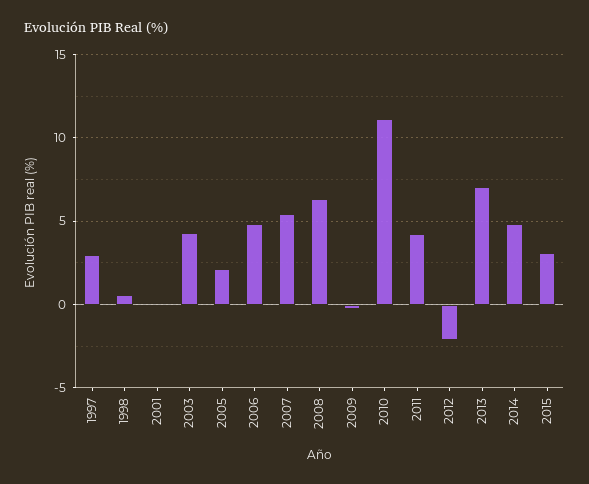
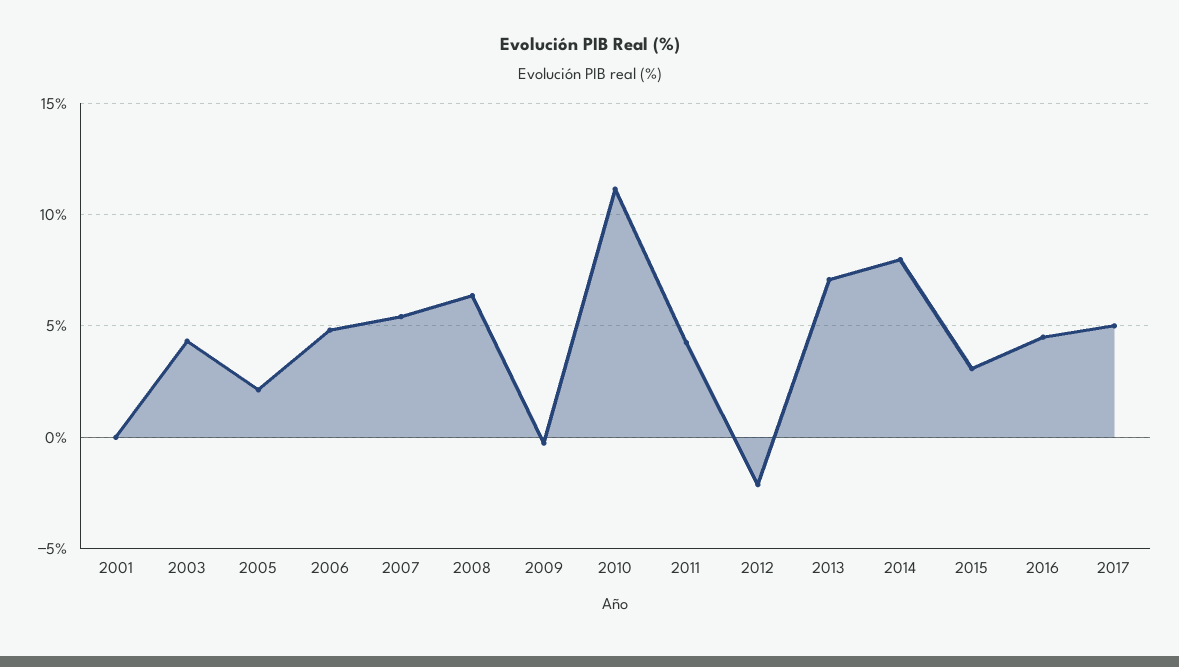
1997: 3 -> none
1998: 0.5 -> none
2014: 5 -> 8
2016: none -> 4.5
2017: none -> 5

